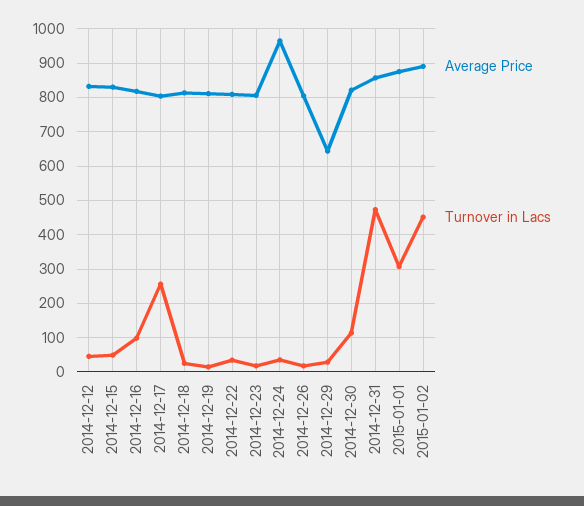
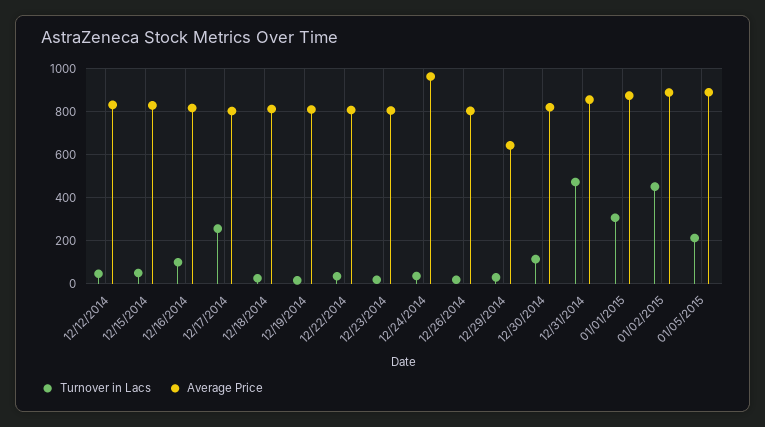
Turnover in Lacs, 01/05/2015: none -> 200
Average Price, 01/05/2015: none -> 900

